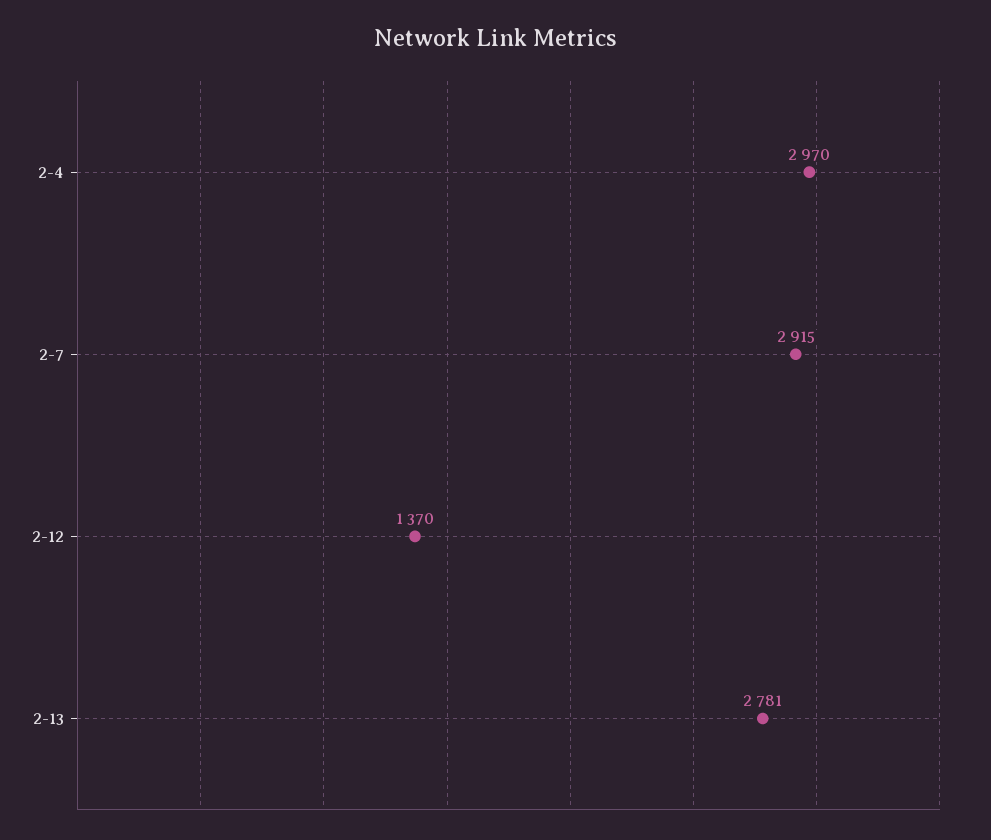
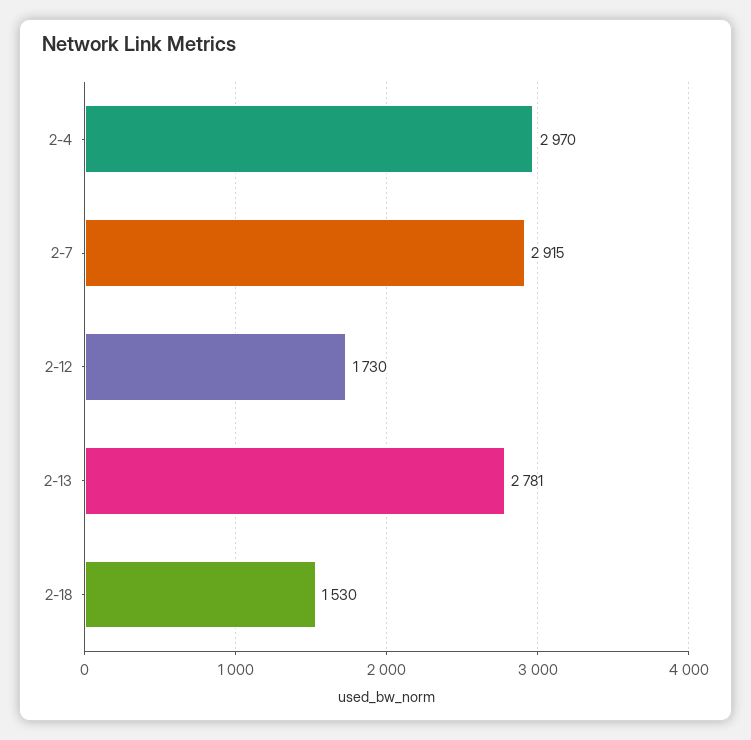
2-12: 1370 -> 1730
2-18: none -> 1530

